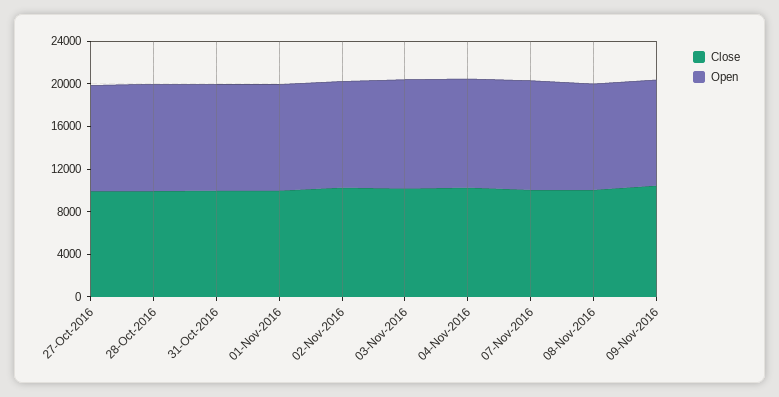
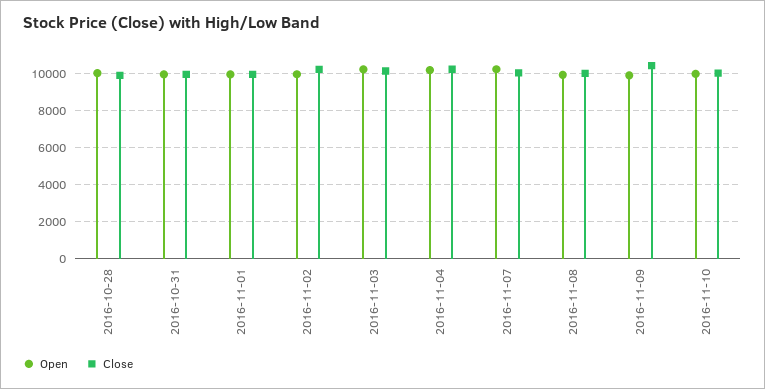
Close, 27-Oct-2016: 10000 -> none
Open, 27-Oct-2016: 10000 -> none
Open, 2016-11-10: none -> 10000
Close, 2016-11-10: none -> 10000

